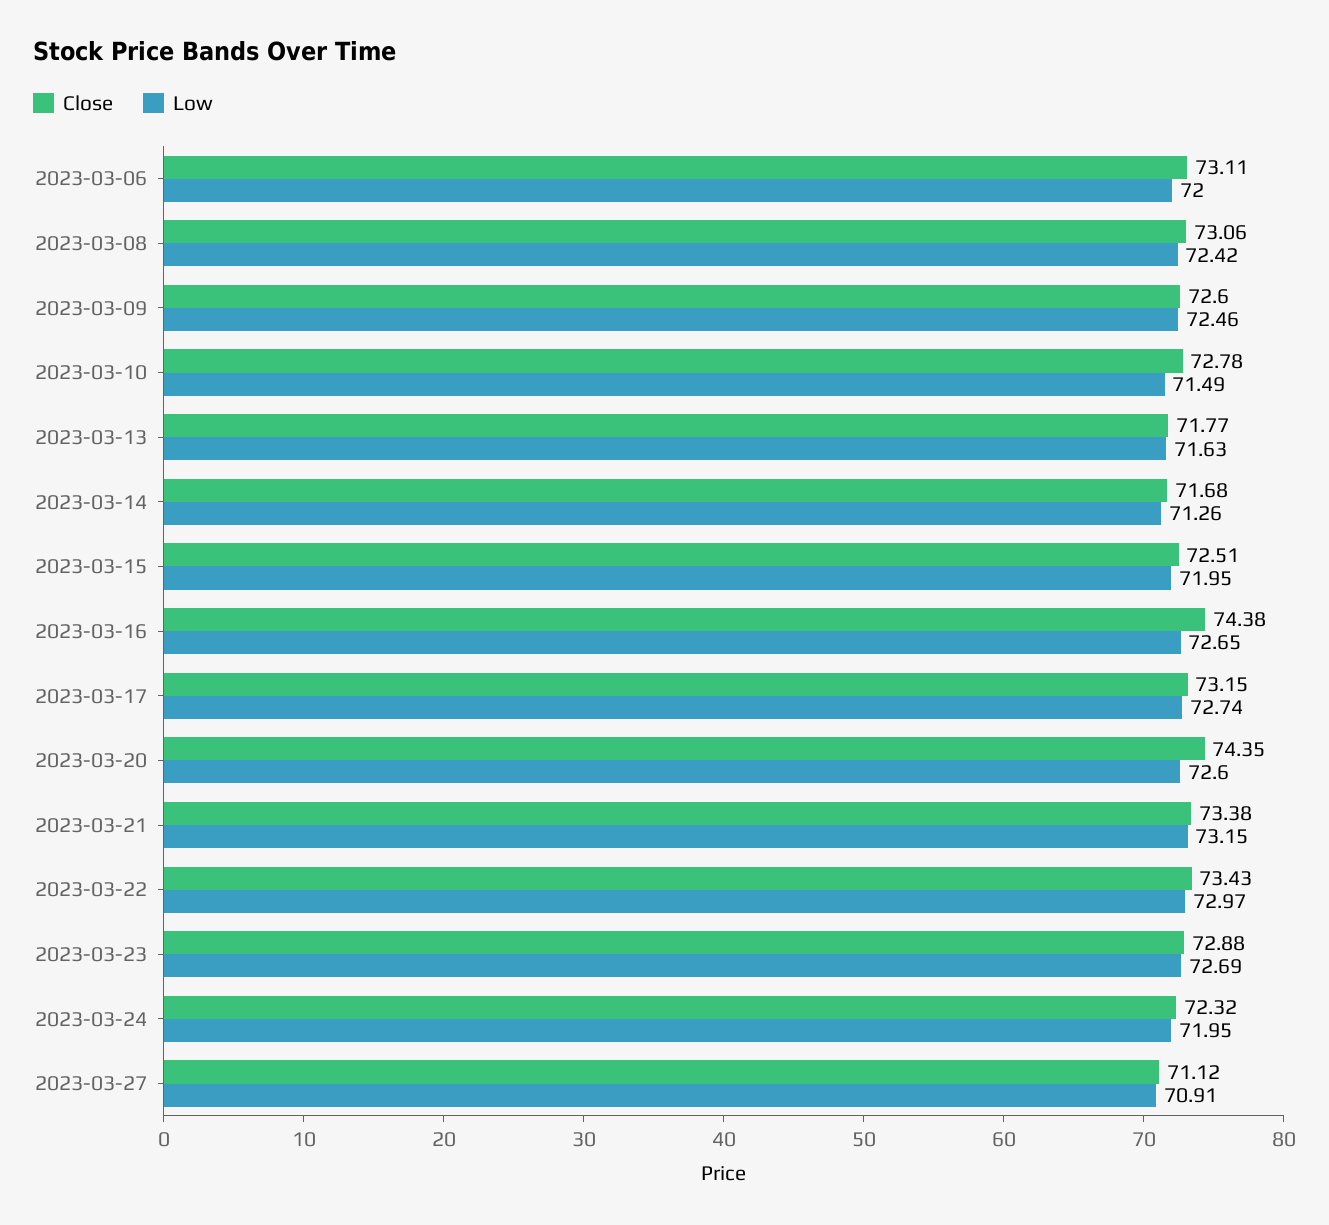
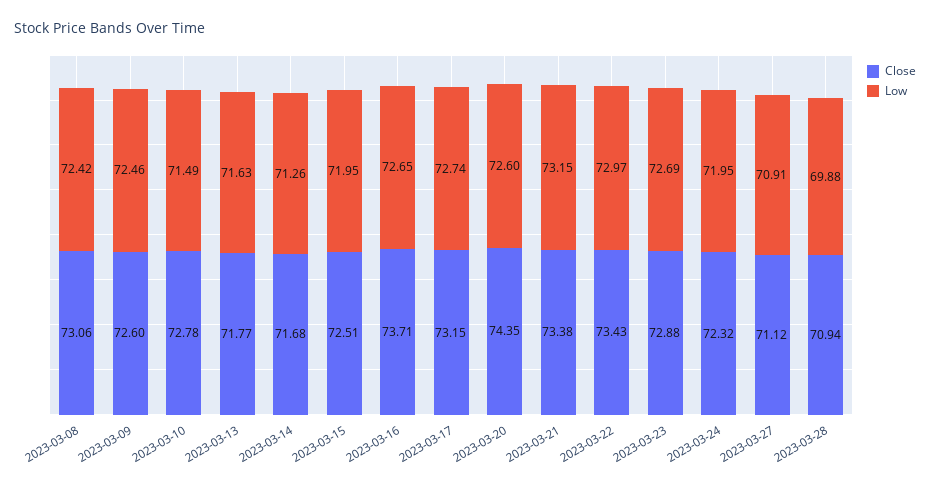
Close, 2023-03-06: 73.11 -> none
Low, 2023-03-06: 72 -> none
Close, 2023-03-16: 74.38 -> 73.71
Close, 2023-03-28: none -> 70.94
Low, 2023-03-28: none -> 69.88

